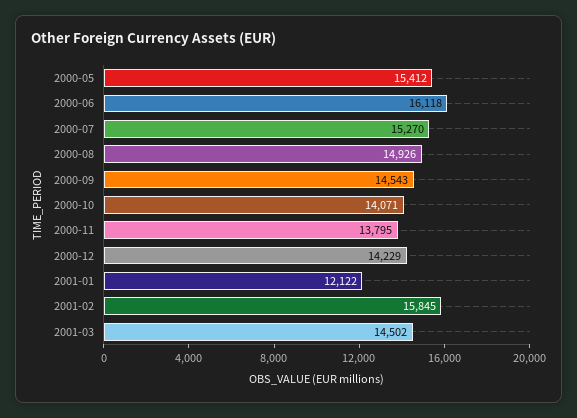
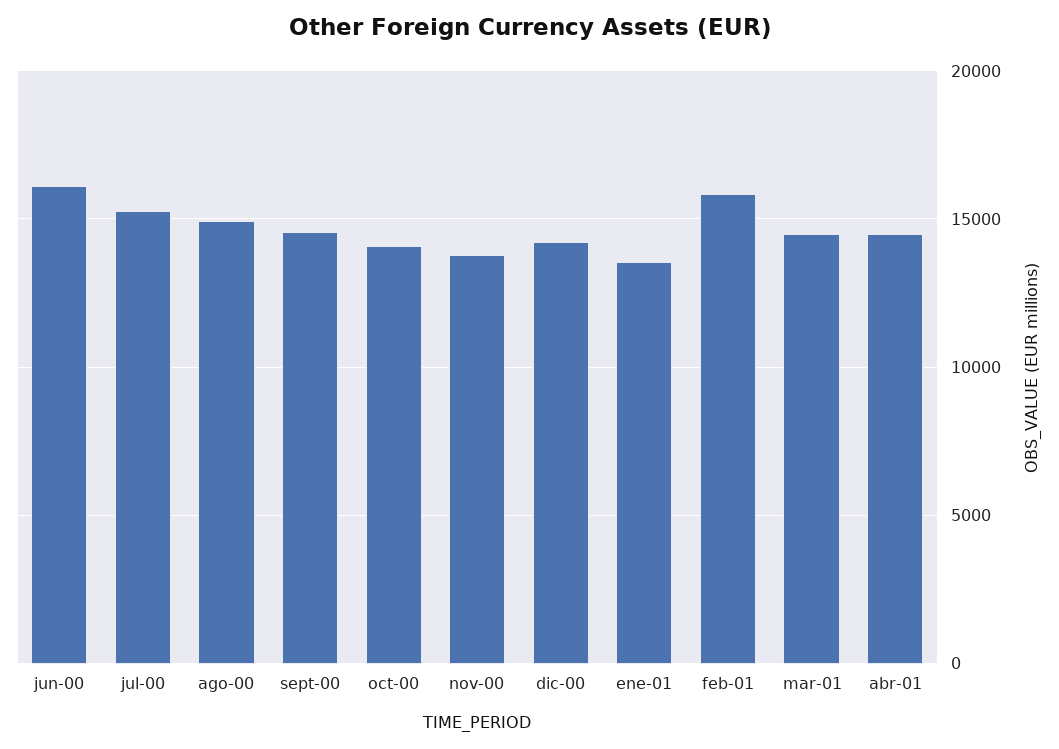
2000-05: 15412 -> none
2001-01: 12122 -> 13500
abr-01: none -> 14500

